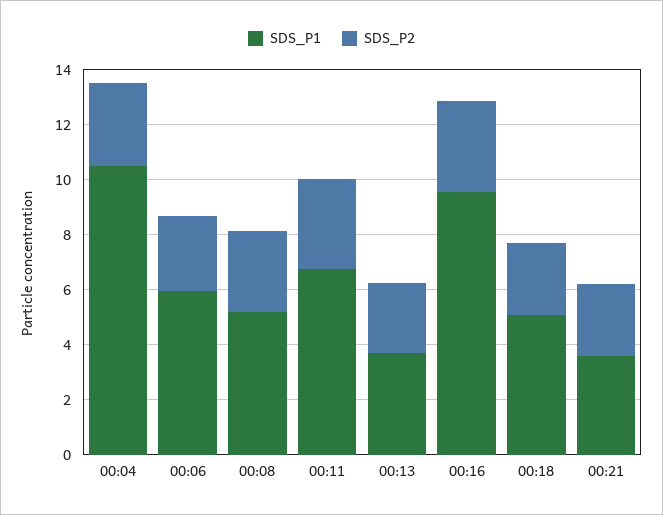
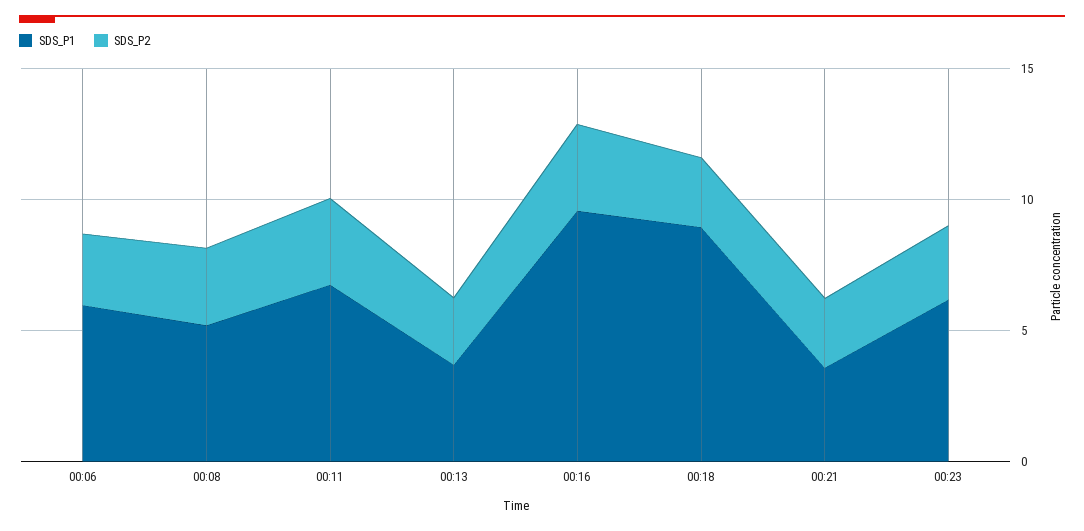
SDS_P1, 00:04: 10.5 -> none
SDS_P2, 00:04: 3 -> none
SDS_P1, 00:18: 5 -> 9
SDS_P1, 00:23: none -> 6
SDS_P2, 00:23: none -> 3

